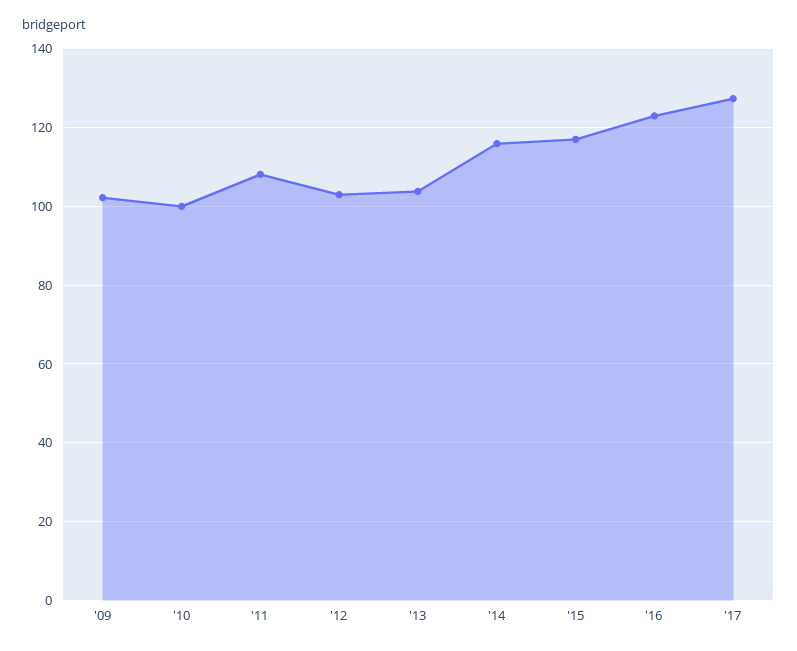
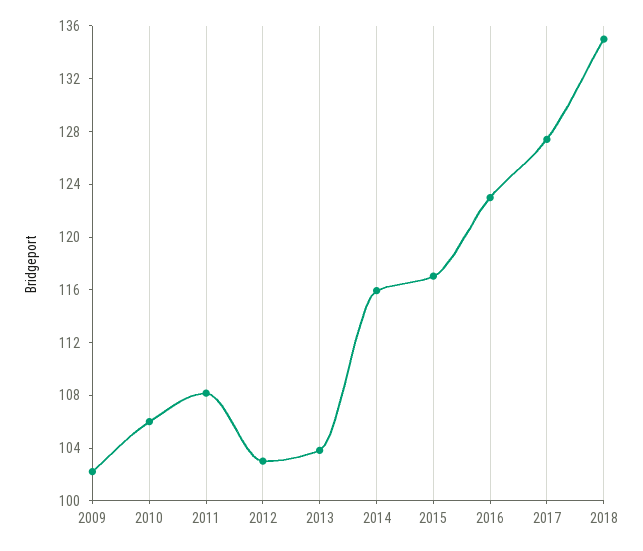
'10: 100 -> 106
2018: none -> 135

